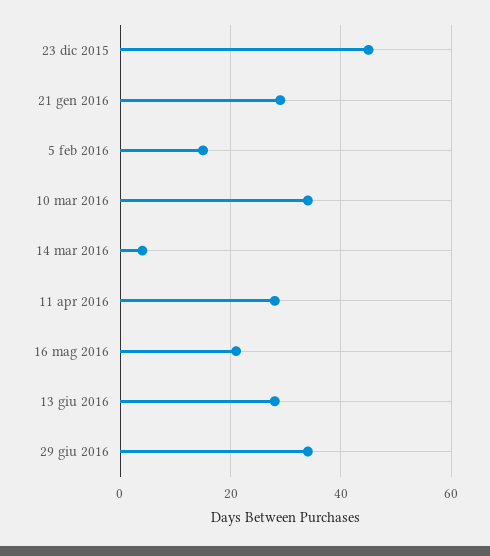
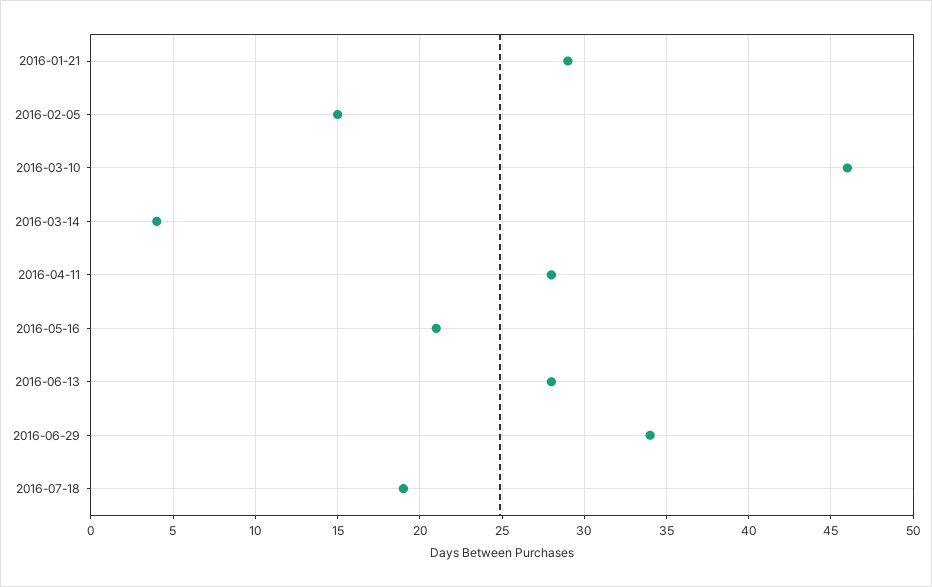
23 dic 2015: 45 -> none
10 mar 2016: 35 -> 46
2016-07-18: none -> 19

